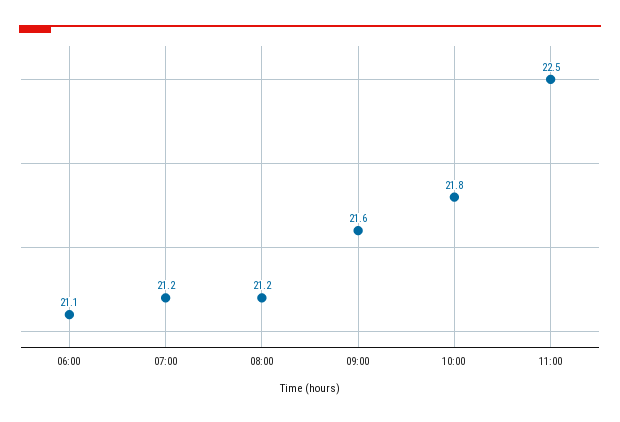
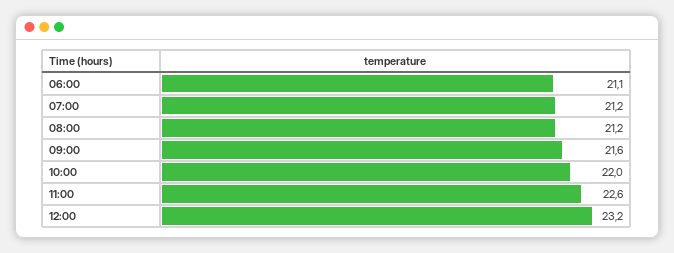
10:00: 21.8 -> 22
11:00: 22.5 -> 22.6
12:00: none -> 23.2

